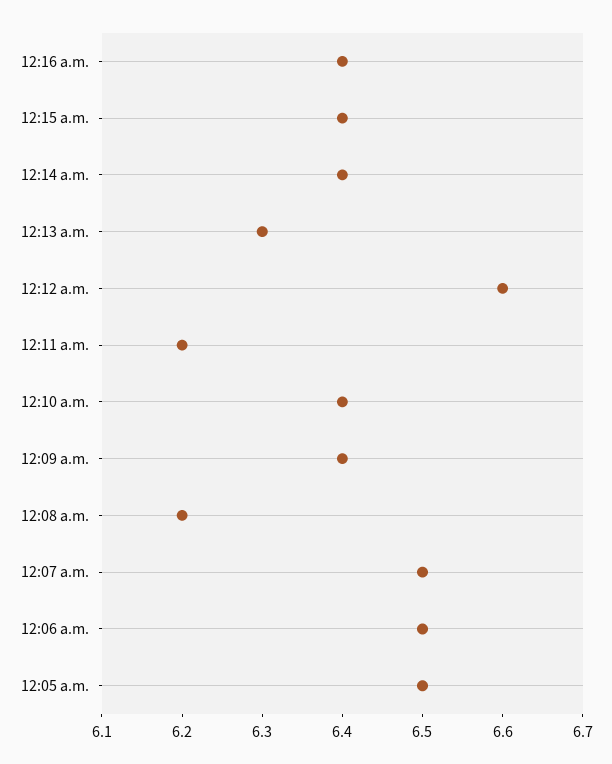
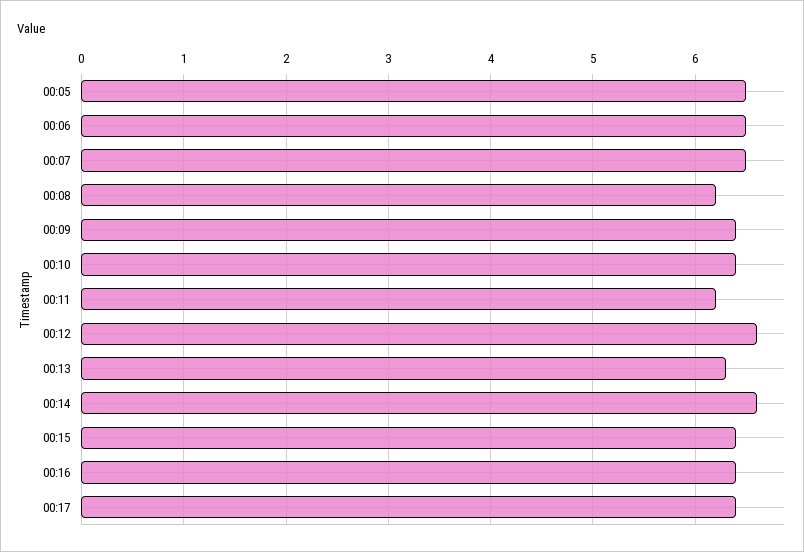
12:14 a.m.: 6.4 -> 6.6
00:17: none -> 6.4

